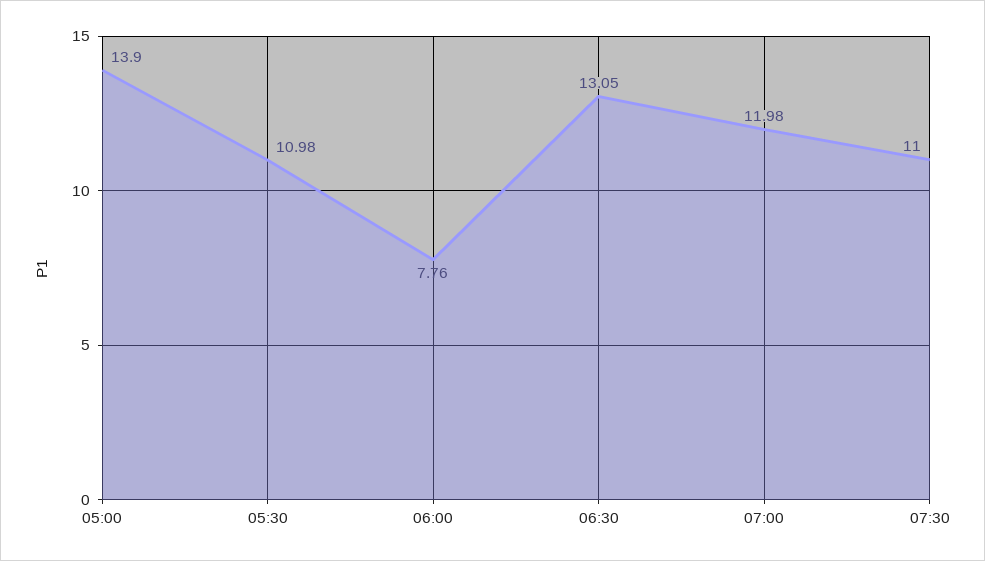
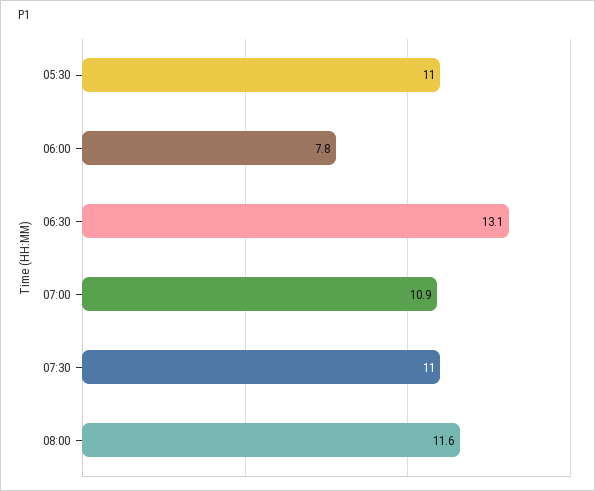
05:00: 13.9 -> none
07:00: 11.98 -> 10.9
08:00: none -> 11.6

